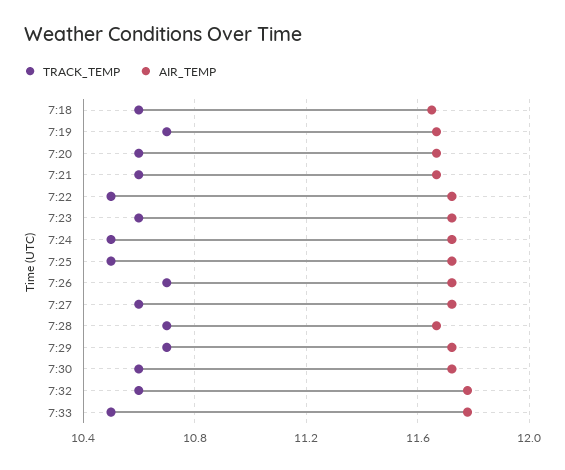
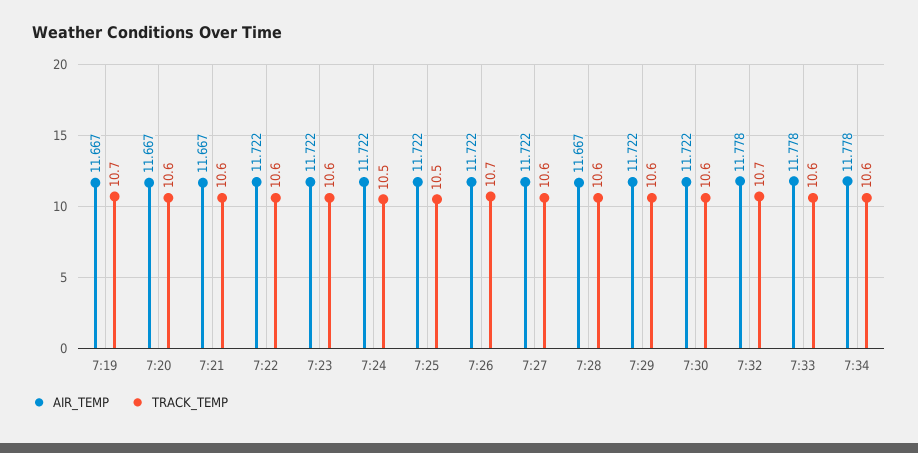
TRACK_TEMP, 7:18: 10.6 -> none
AIR_TEMP, 7:18: 11.65 -> none
TRACK_TEMP, 7:22: 10.5 -> 10.6
TRACK_TEMP, 7:28: 10.7 -> 10.6
TRACK_TEMP, 7:29: 10.7 -> 10.6
TRACK_TEMP, 7:32: 10.6 -> 10.7
TRACK_TEMP, 7:33: 10.5 -> 10.6
AIR_TEMP, 7:34: none -> 11.778
TRACK_TEMP, 7:34: none -> 10.6

